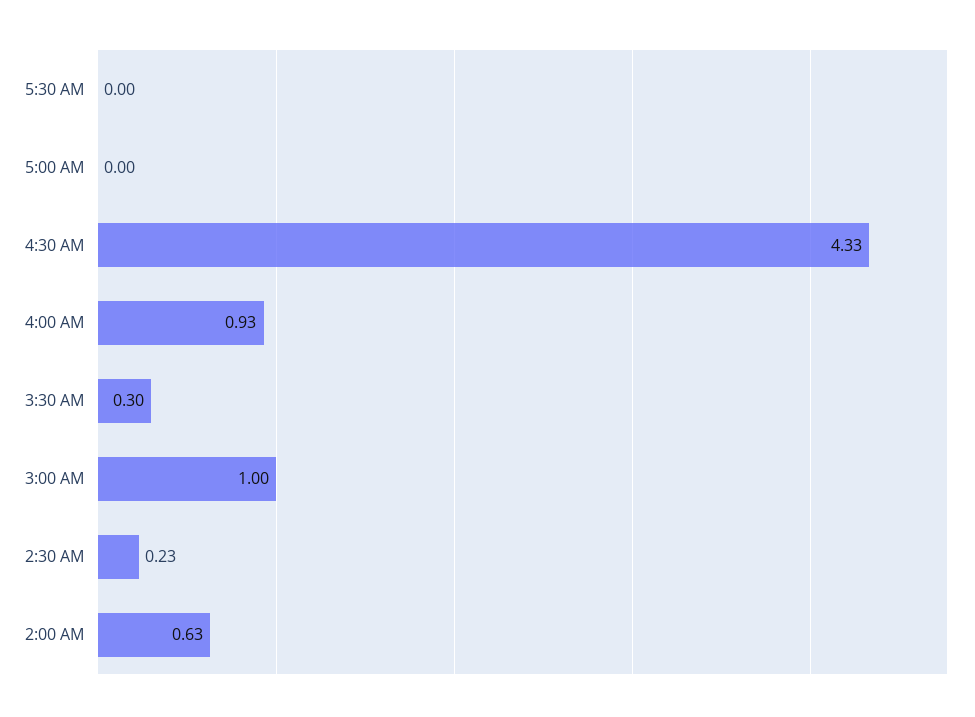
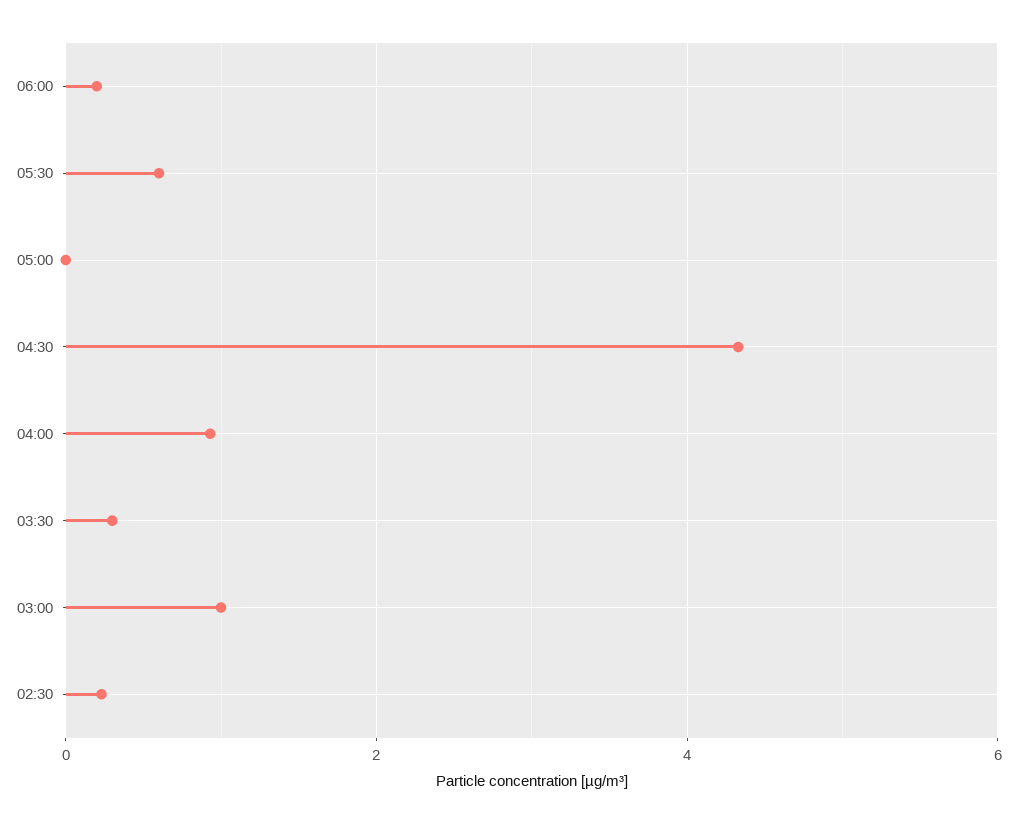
5:30 AM: 0 -> 0.6
2:00 AM: 0.63 -> none
06:00: none -> 0.2

